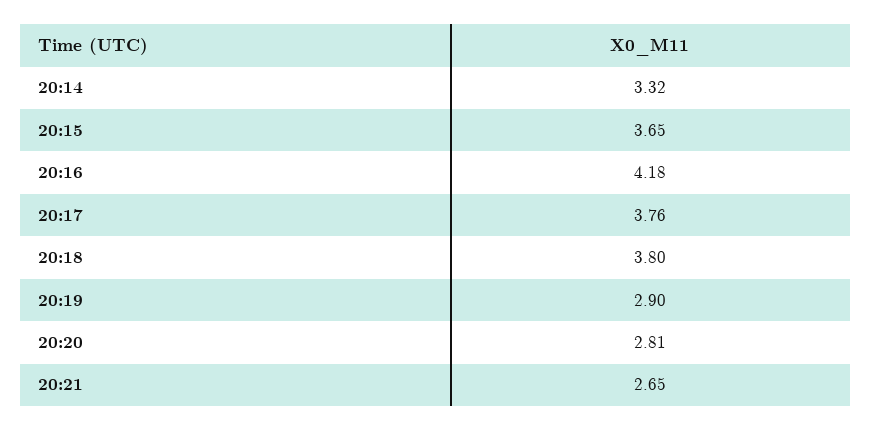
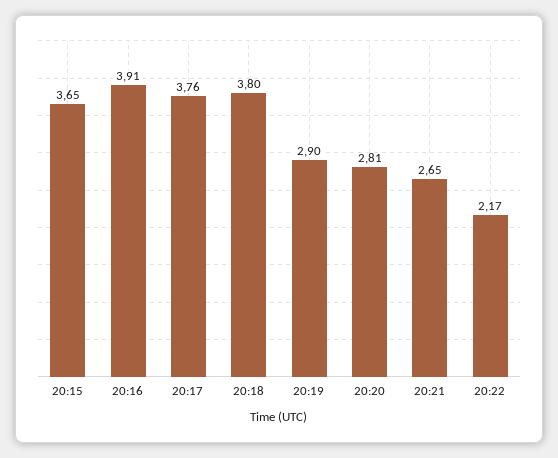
20:14: 3.32 -> none
20:16: 4.18 -> 3.91
20:22: none -> 2.17

